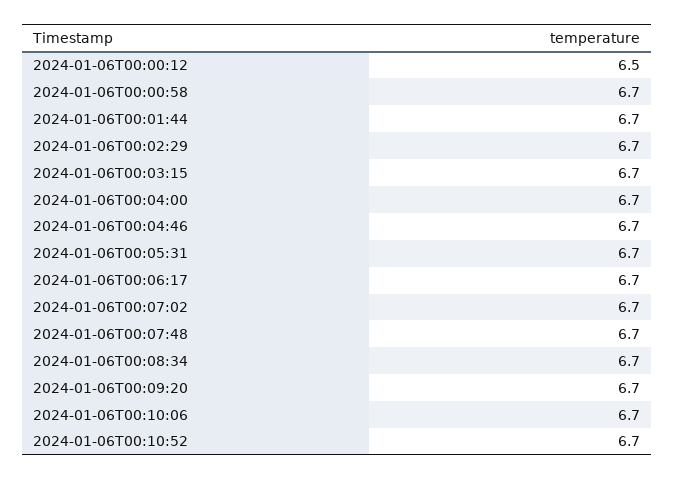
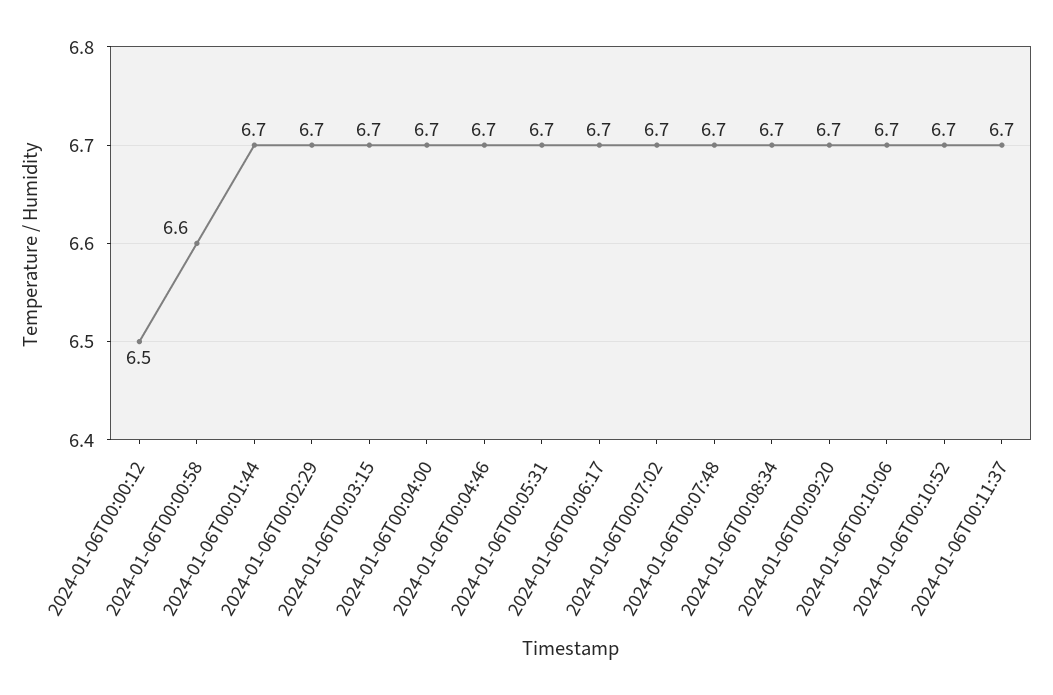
2024-01-06T00:00:58: 6.7 -> 6.6
2024-01-06T00:11:37: none -> 6.7

